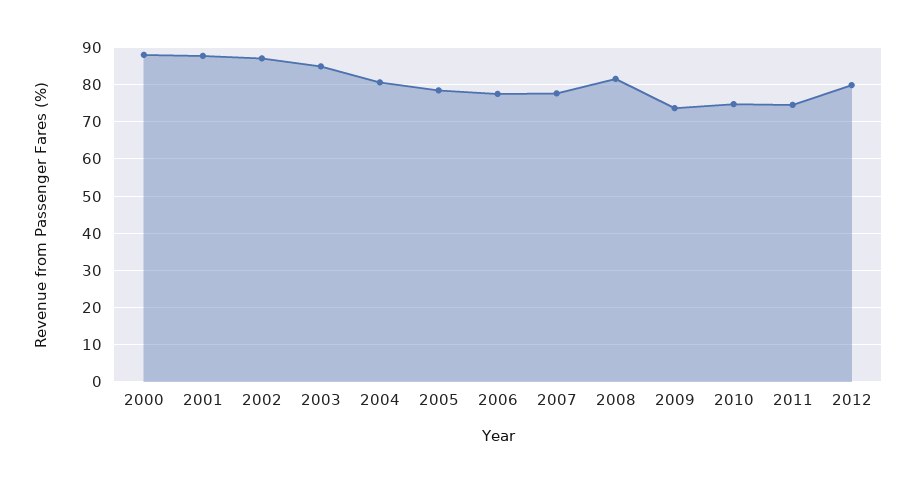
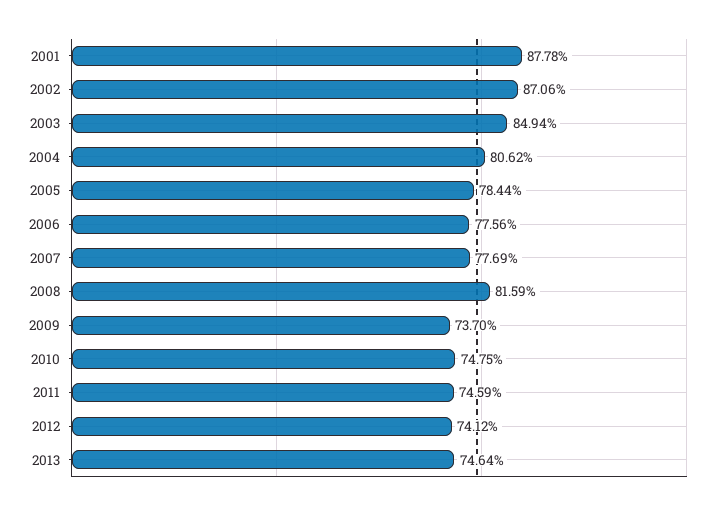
2000: 88 -> none
2012: 80 -> 74.12
2013: none -> 74.64

